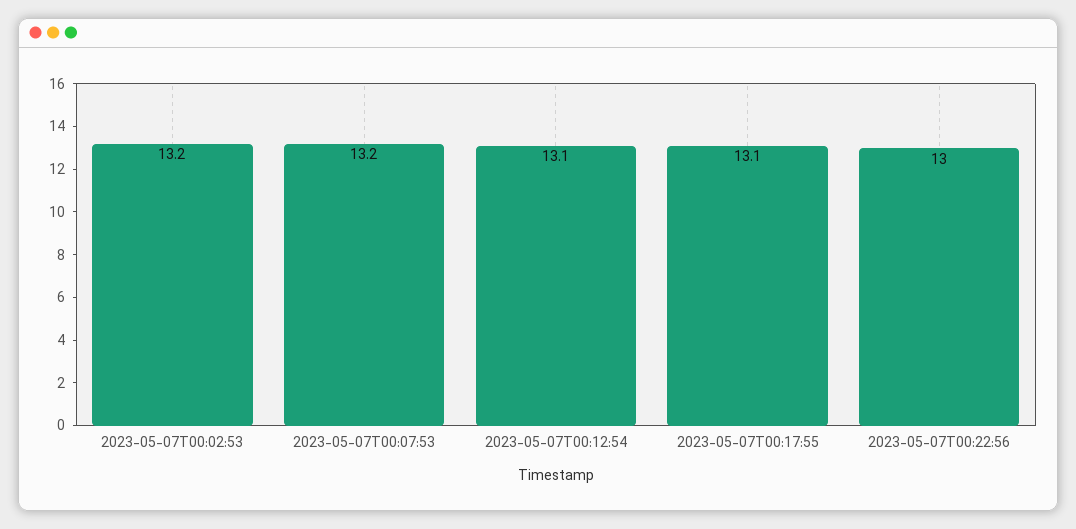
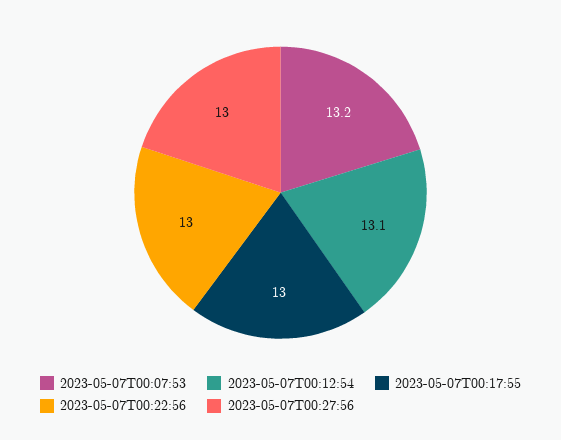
2023-05-07T00:02:53: 13.2 -> none
2023-05-07T00:17:55: 13.1 -> 13
2023-05-07T00:27:56: none -> 13

